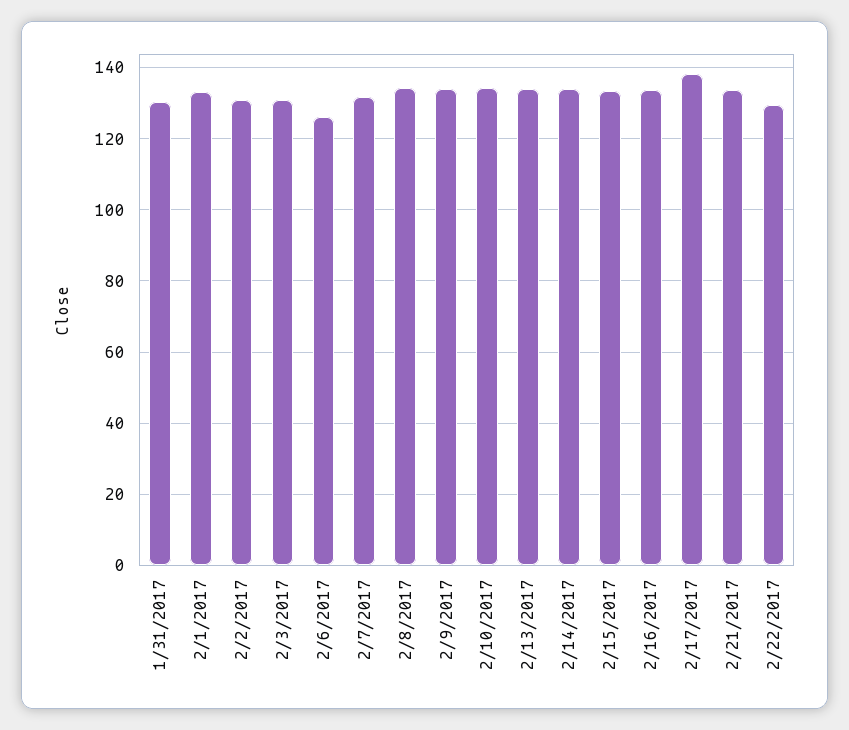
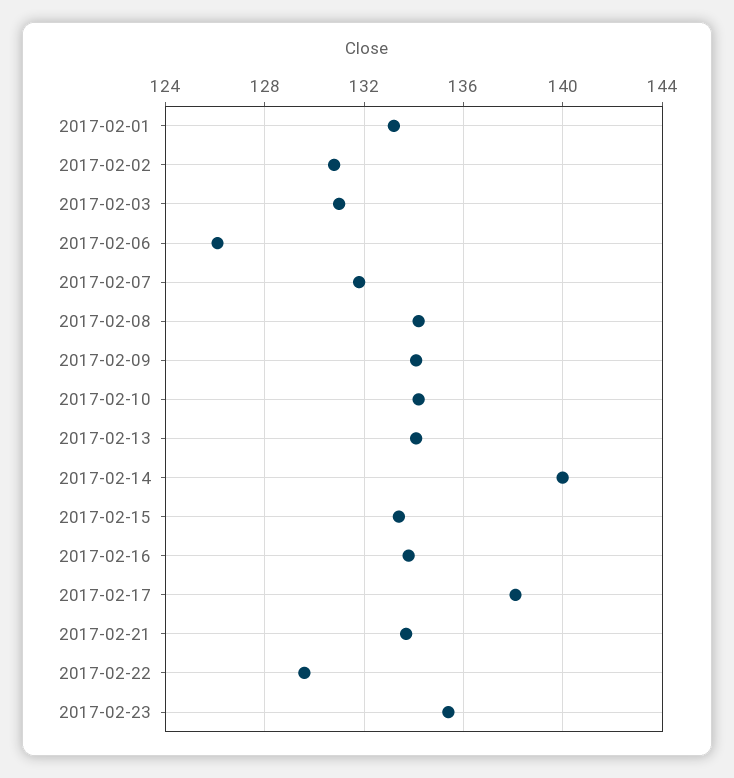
1/31/2017: 130 -> none
2/14/2017: 134 -> 140
2017-02-23: none -> 135.5

